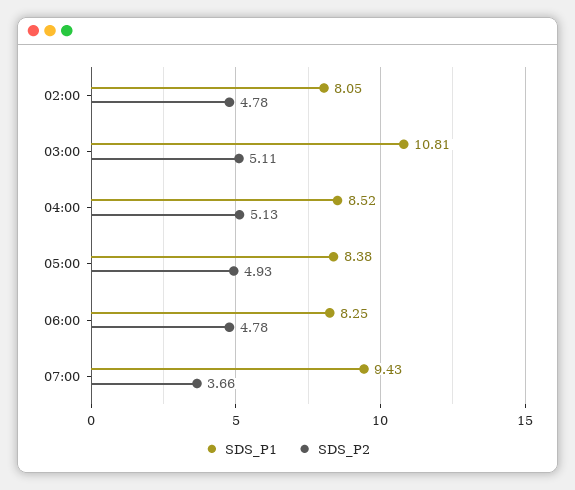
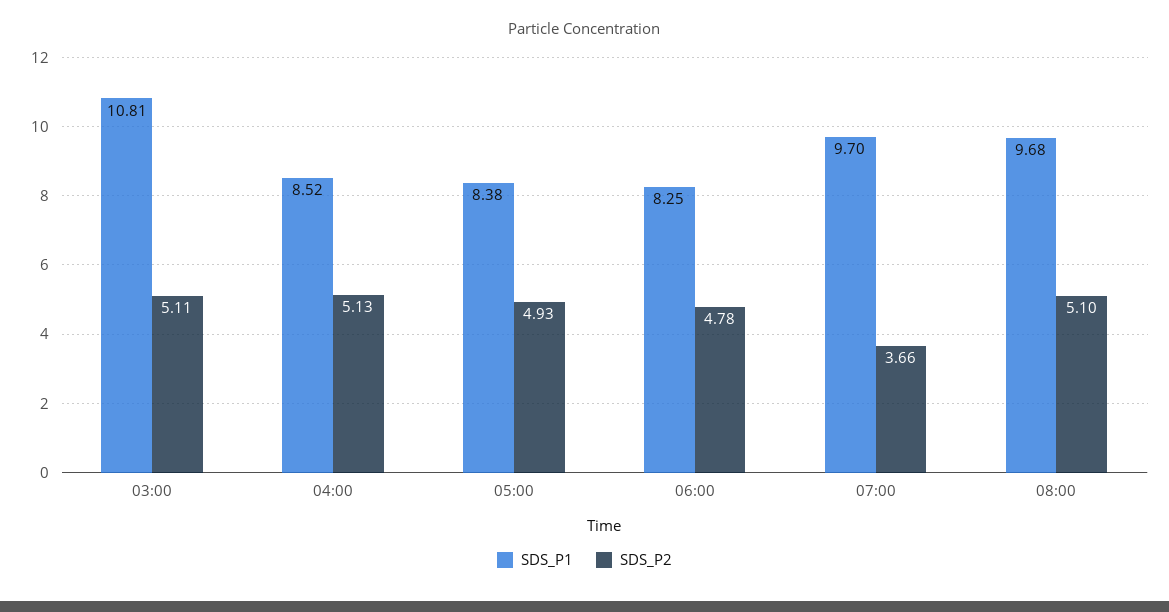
SDS_P1, 02:00: 8.05 -> none
SDS_P2, 02:00: 4.78 -> none
SDS_P1, 07:00: 9.43 -> 9.7
SDS_P1, 08:00: none -> 9.68
SDS_P2, 08:00: none -> 5.1

